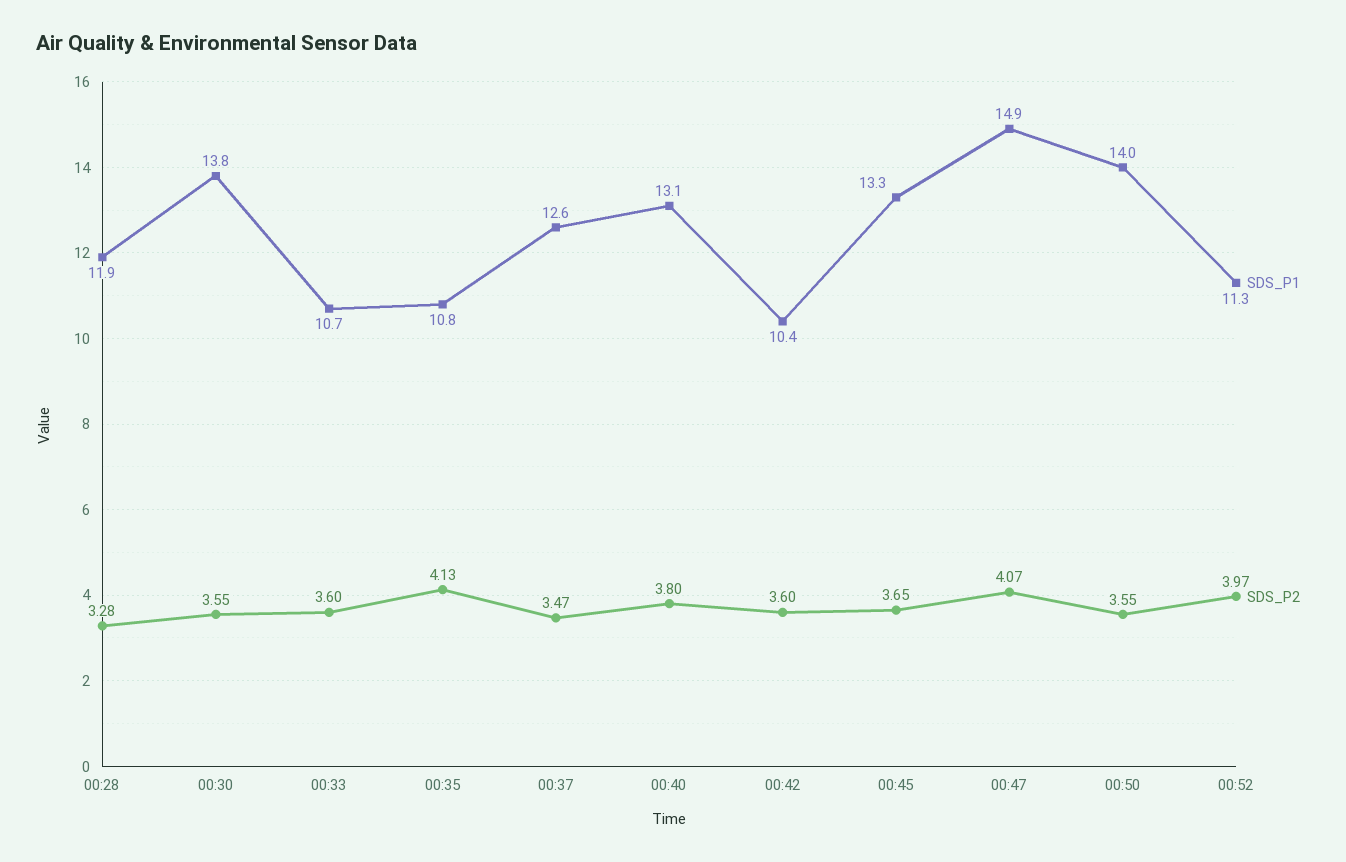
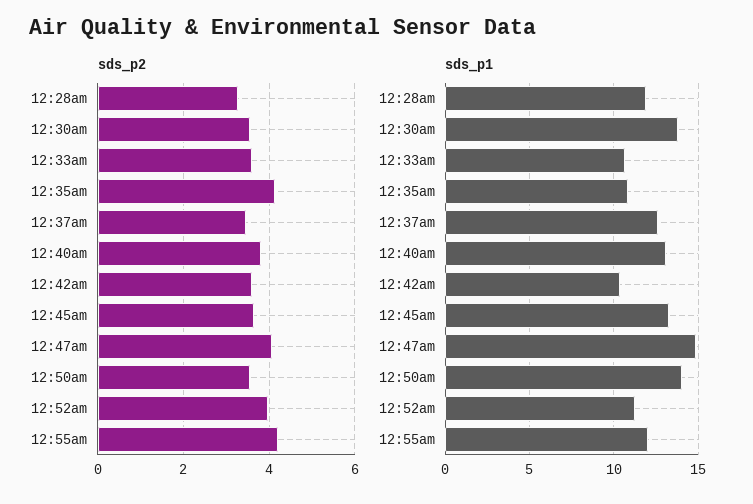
SDS_P2, 12:55am: none -> 4.2
SDS_P1, 12:55am: none -> 12

